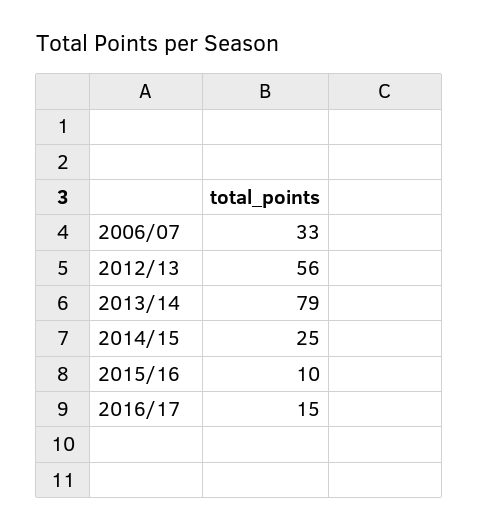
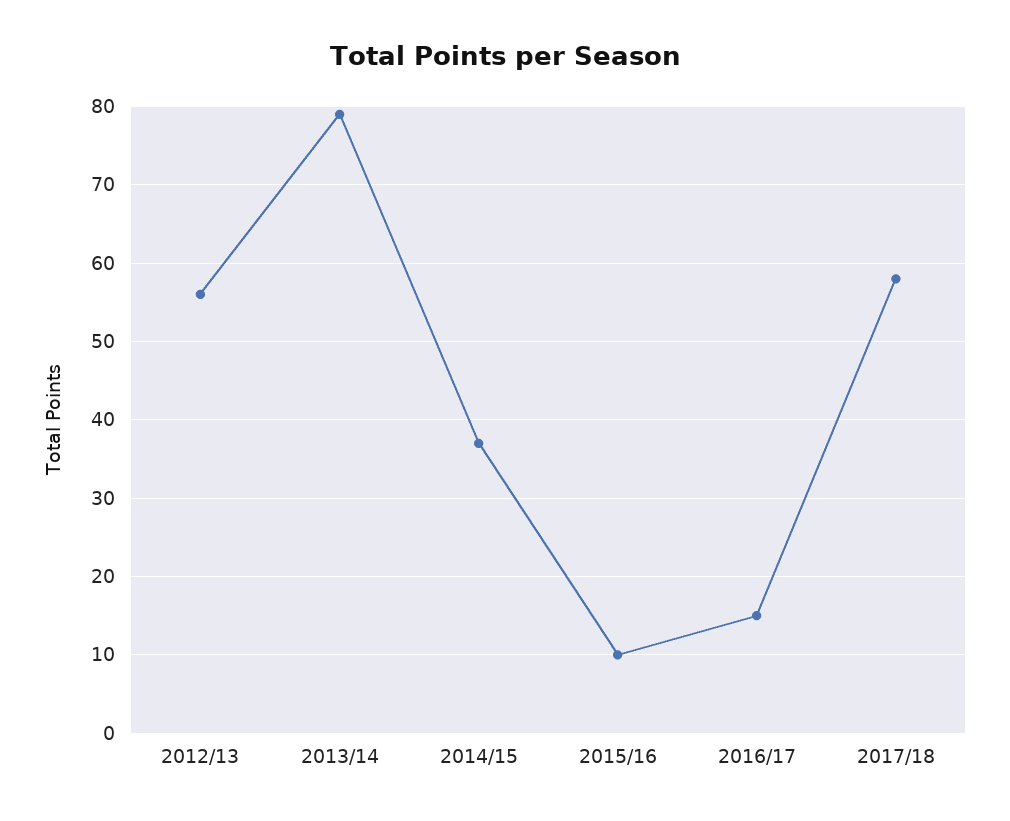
2006/07: 33 -> none
2014/15: 25 -> 37
2017/18: none -> 58

